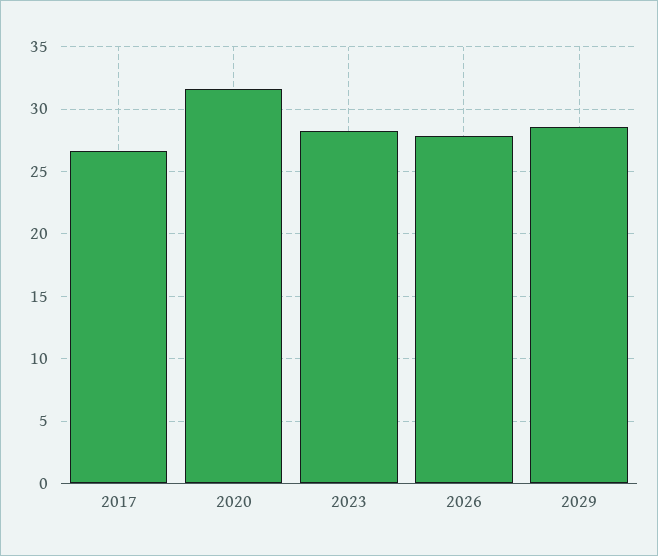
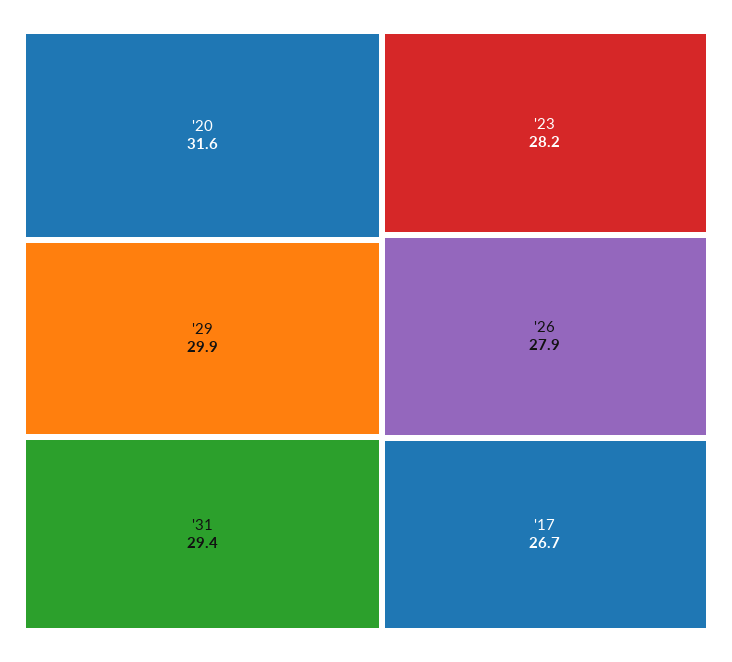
2029: 28.5 -> 29.9
'31: none -> 29.4

